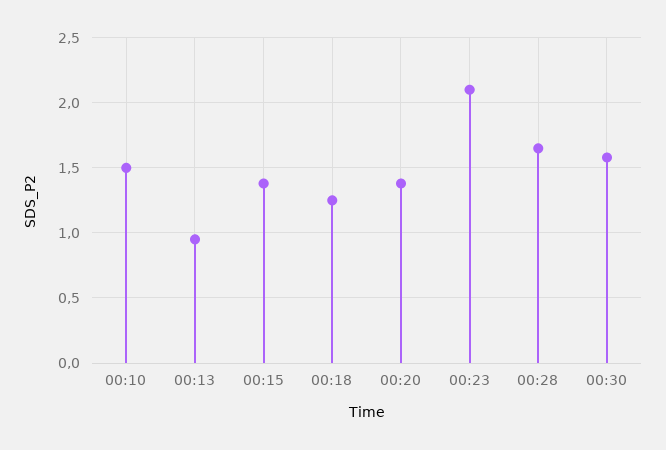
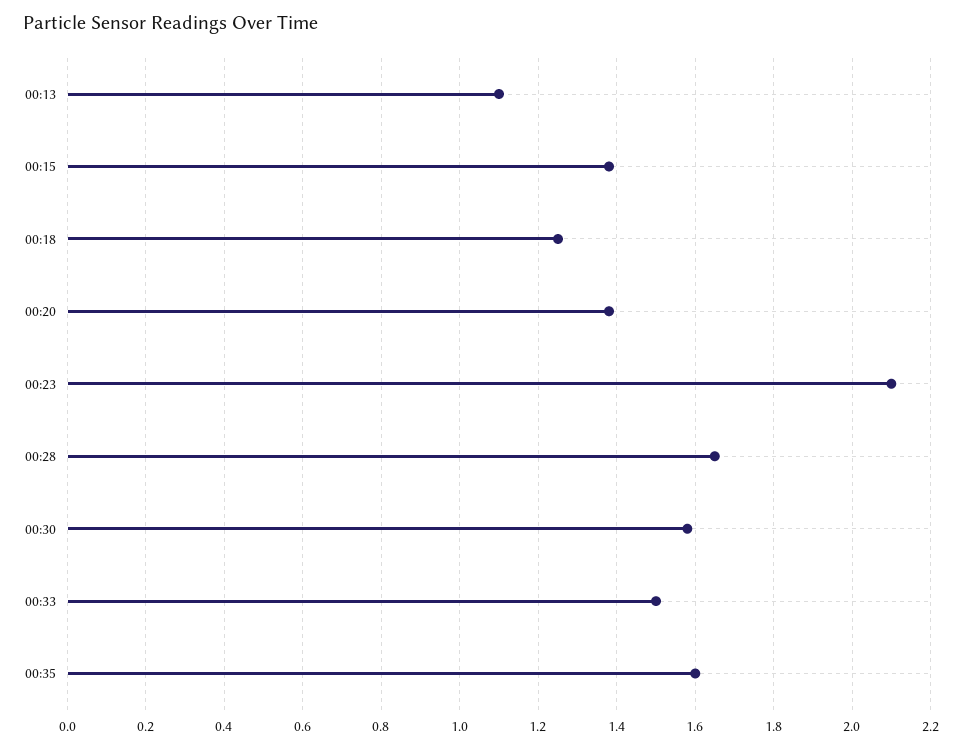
00:10: 1.5 -> none
00:13: 0.95 -> 1.1
00:33: none -> 1.5
00:35: none -> 1.6

